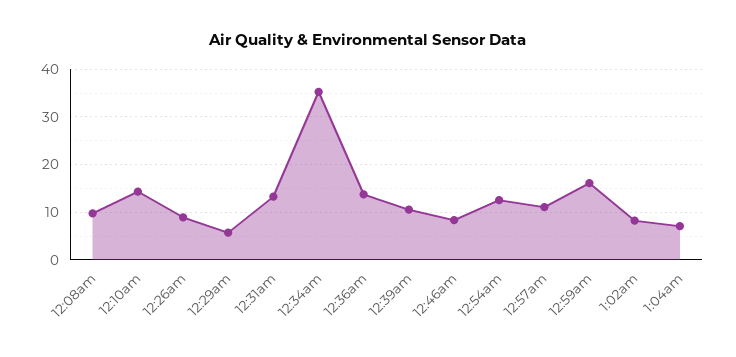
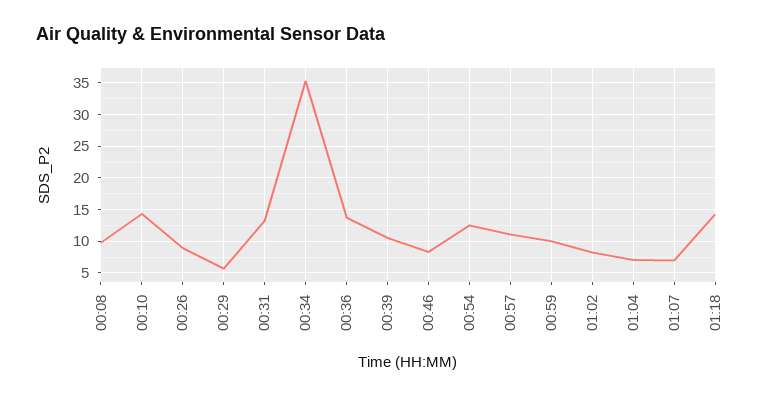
12:59am: 16 -> 10
01:07: none -> 7
01:18: none -> 14

